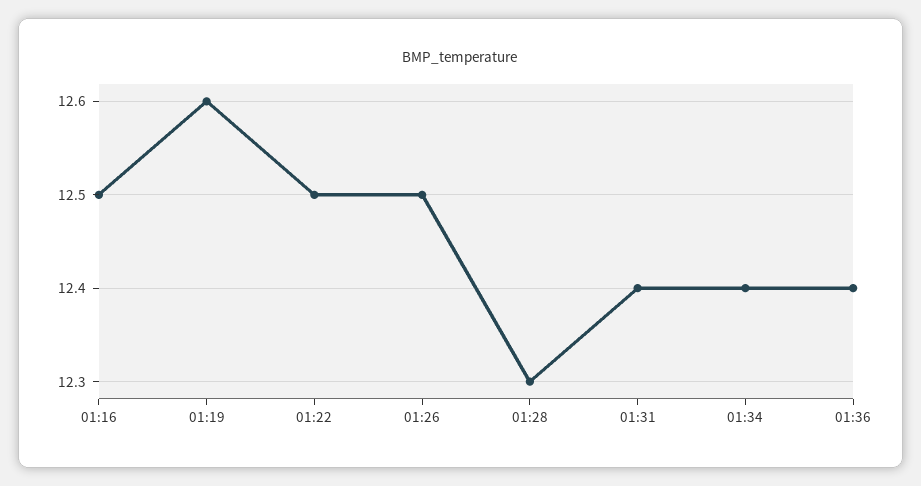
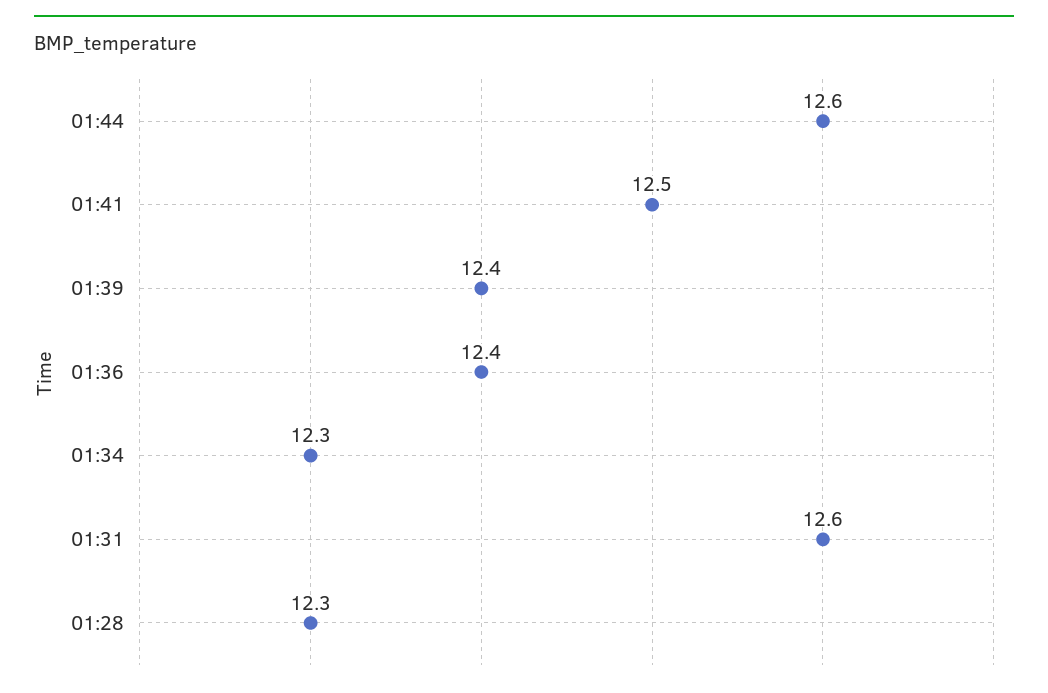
01:16: 12.5 -> none
01:19: 12.6 -> none
01:22: 12.5 -> none
01:26: 12.5 -> none
01:31: 12.4 -> 12.6
01:34: 12.4 -> 12.3
01:44: none -> 12.6
01:41: none -> 12.5
01:39: none -> 12.4

